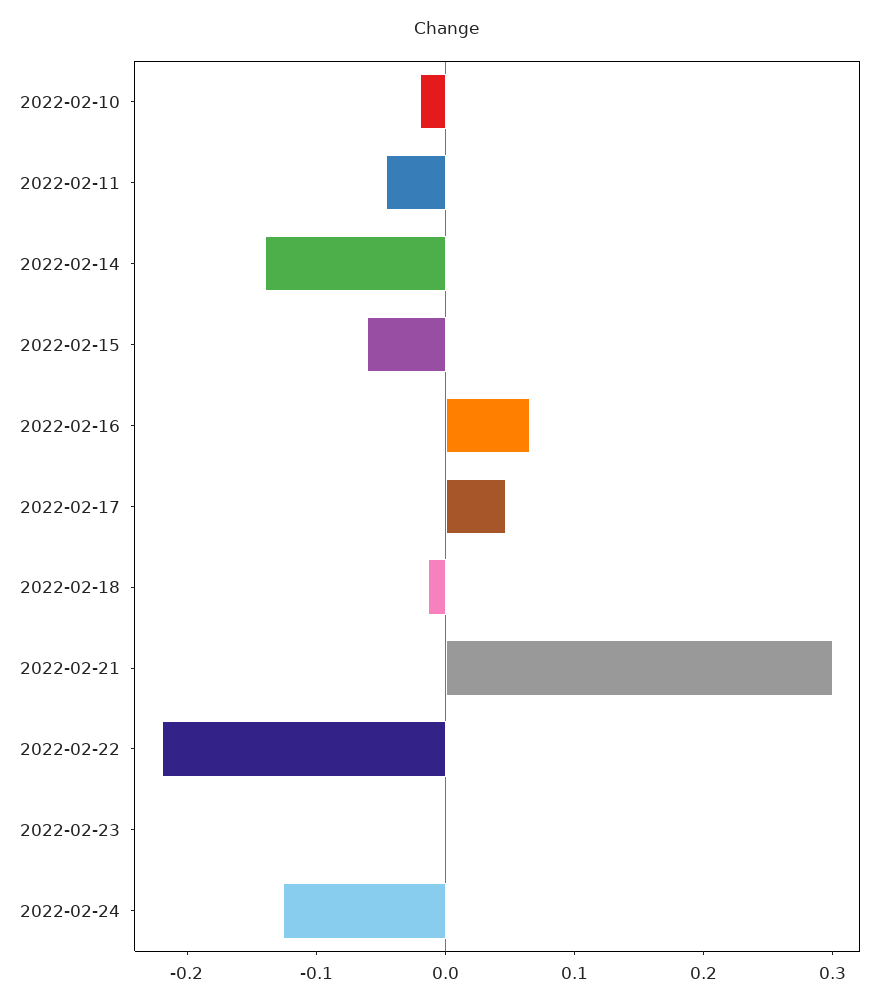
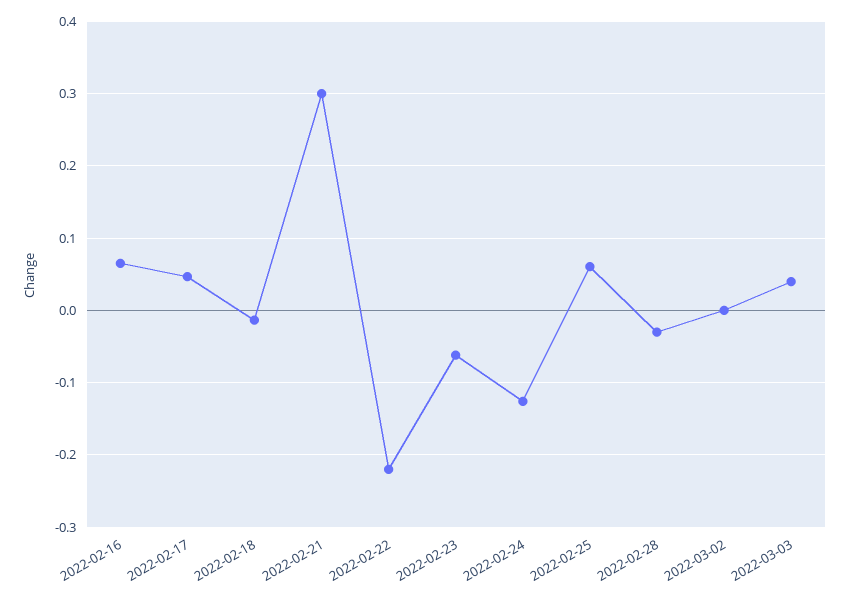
2022-02-10: -0.02 -> none
2022-02-11: -0.04 -> none
2022-02-14: -0.14 -> none
2022-02-15: -0.06 -> none
2022-02-23: 0 -> -0.06
2022-02-25: none -> 0.06
2022-02-28: none -> -0.03
2022-03-02: none -> 0
2022-03-03: none -> 0.04

